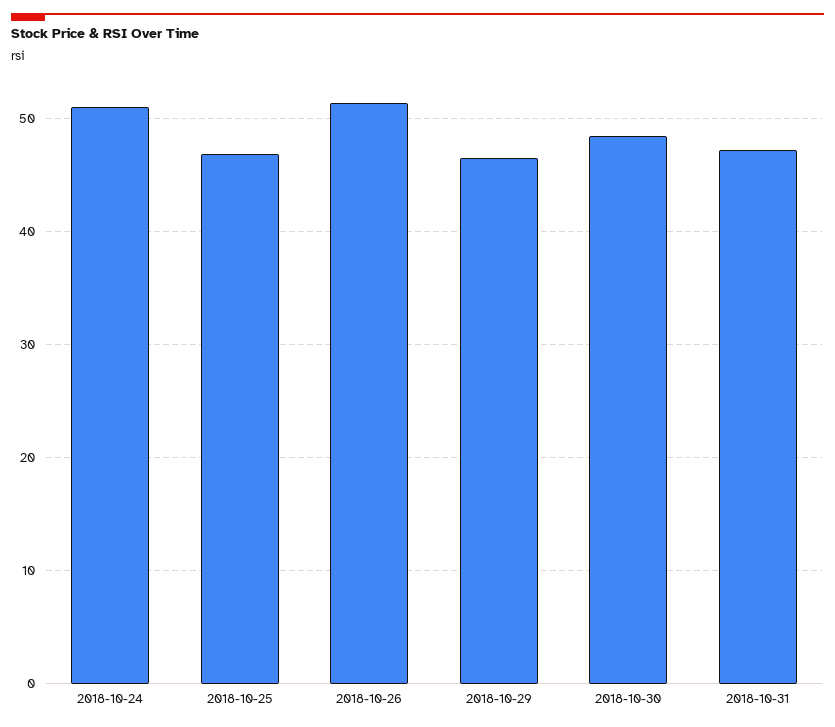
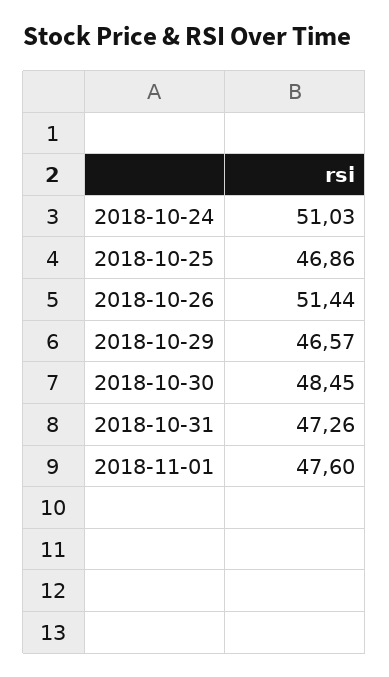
2018-11-01: none -> 47.6

